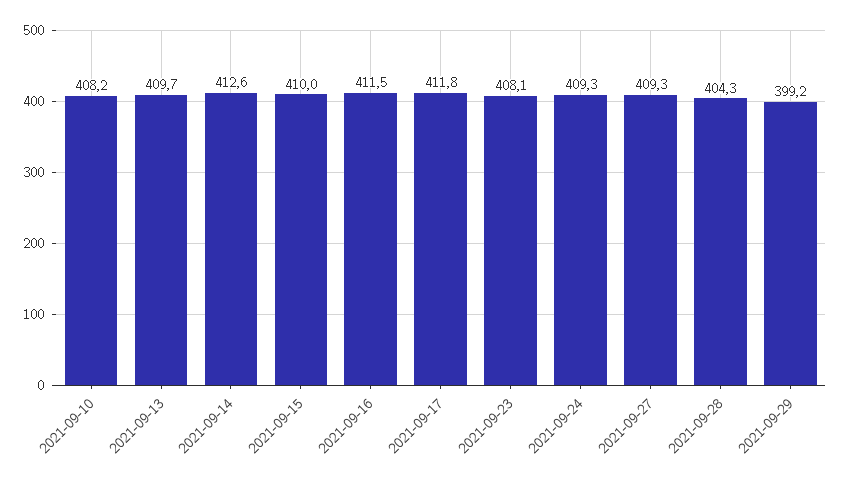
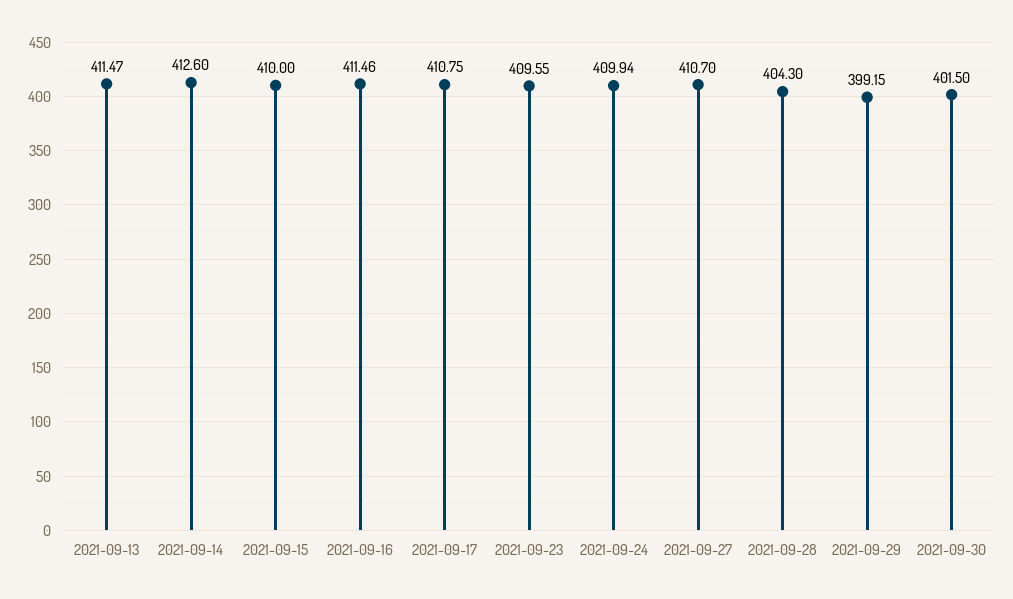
2021-09-10: 408.2 -> none
2021-09-13: 409.7 -> 411.47
2021-09-17: 411.8 -> 410.75
2021-09-23: 408.1 -> 409.55
2021-09-24: 409.3 -> 409.94
2021-09-27: 409.3 -> 410.7
2021-09-30: none -> 401.5

